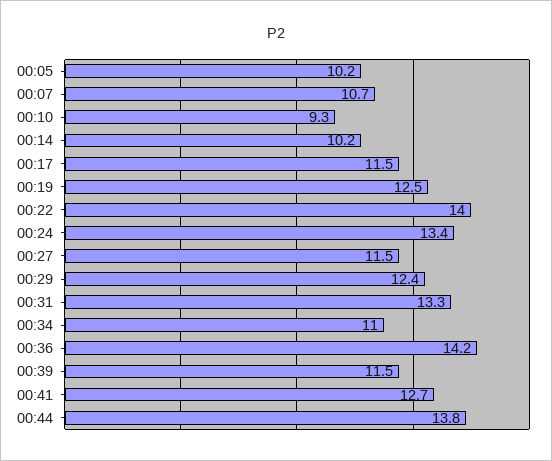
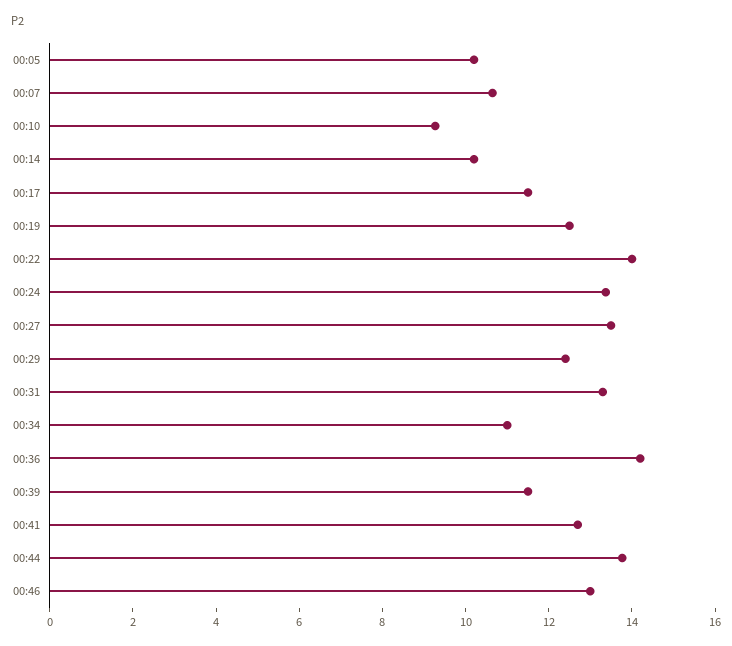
00:27: 11.5 -> 13.5
00:46: none -> 13

